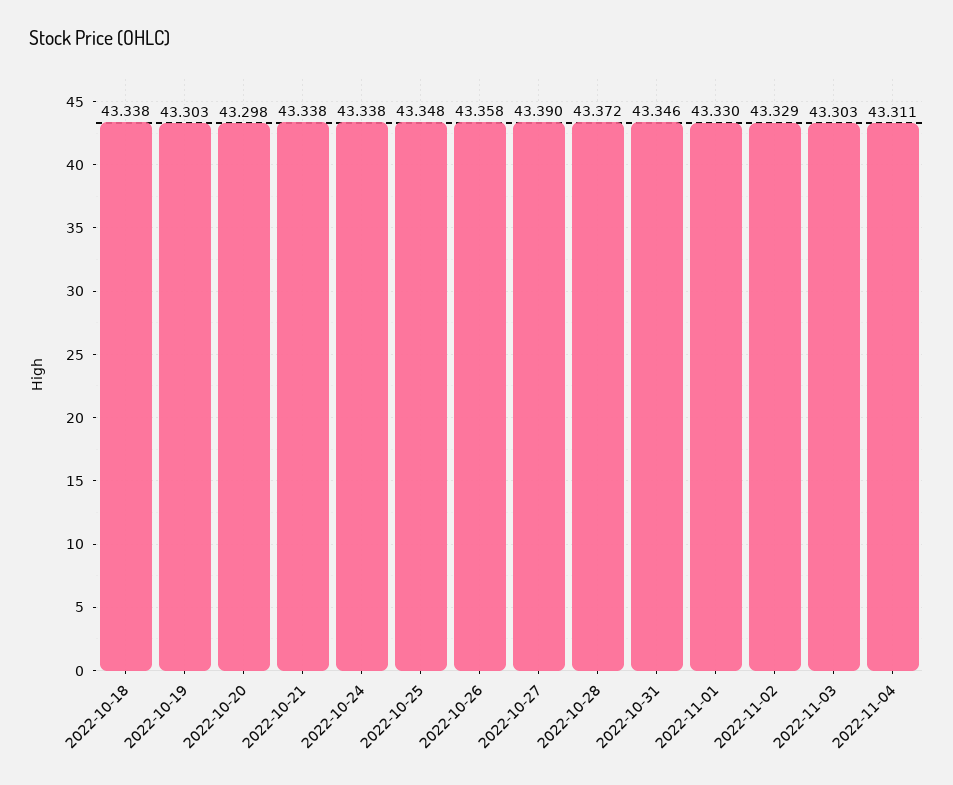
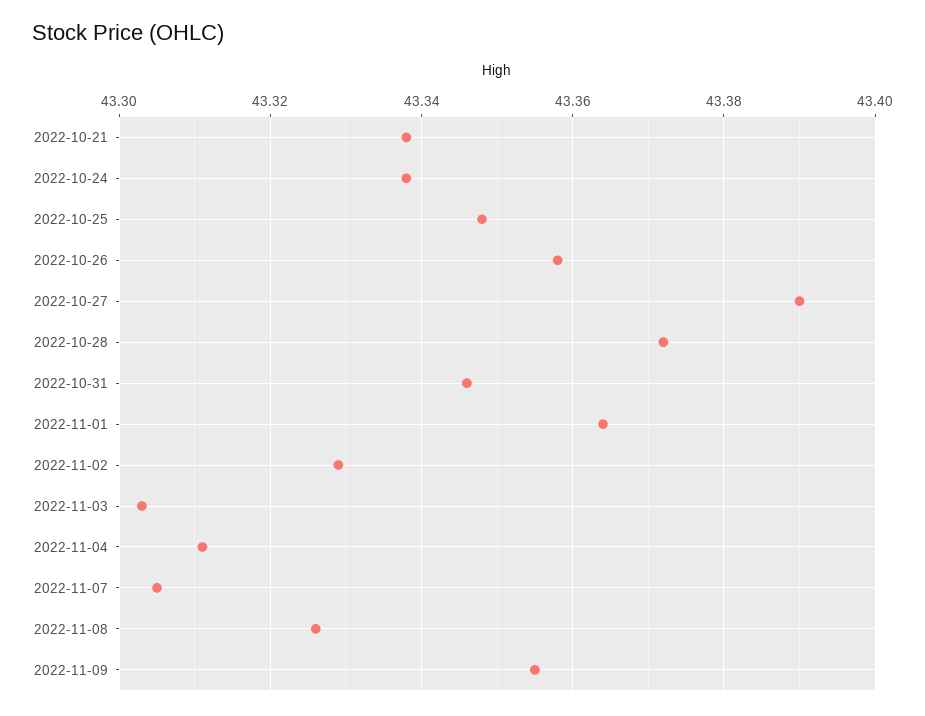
2022-10-18: 43.338 -> none
2022-10-19: 43.303 -> none
2022-10-20: 43.298 -> none
2022-11-01: 43.33 -> 43.365
2022-11-07: none -> 43.305
2022-11-08: none -> 43.325
2022-11-09: none -> 43.355

